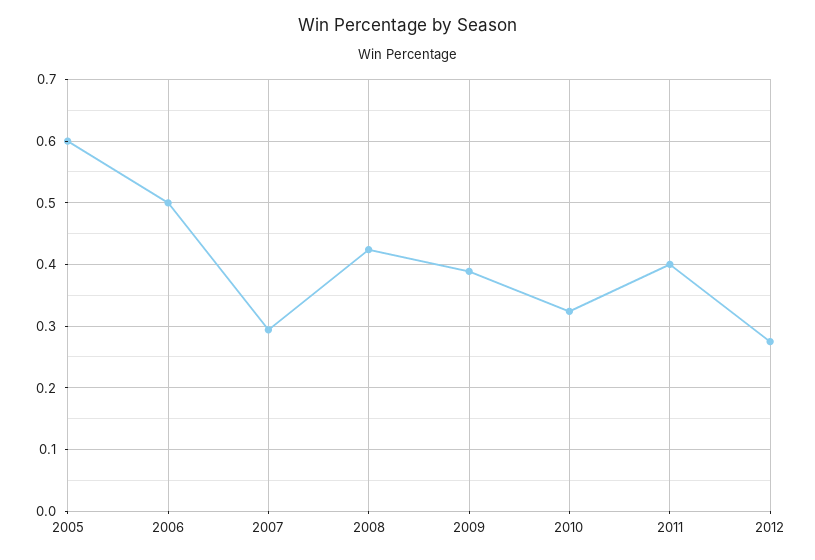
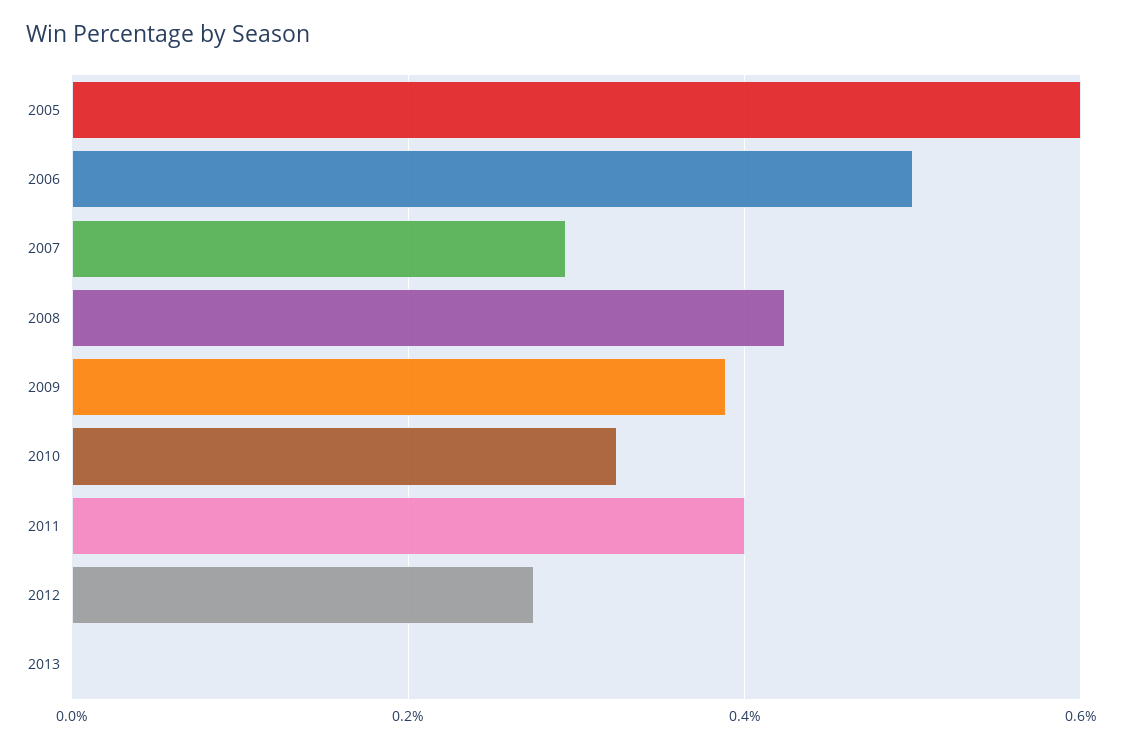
2013: none -> 0

